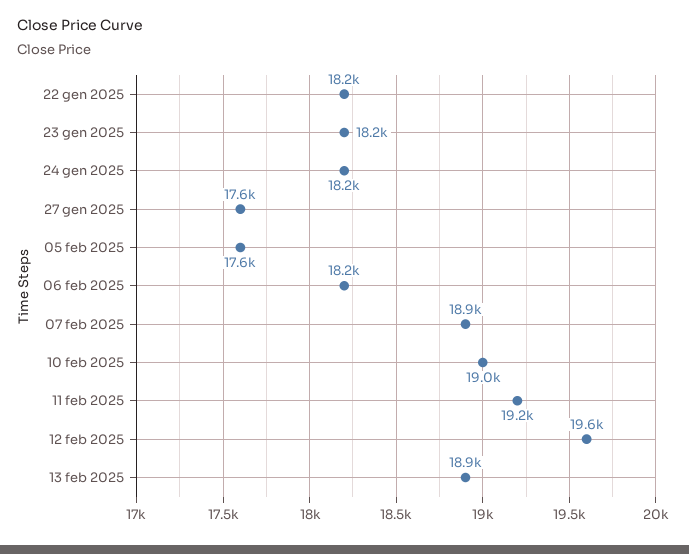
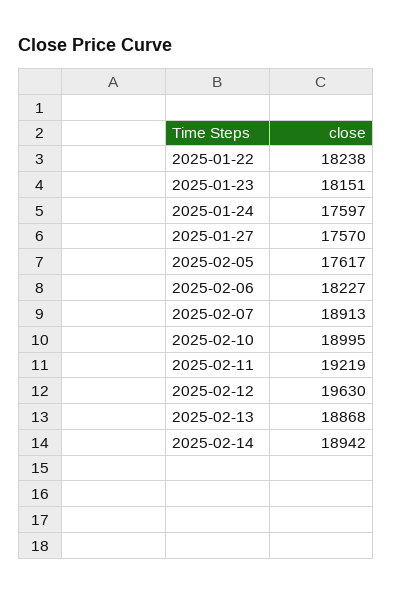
24 gen 2025: 18200 -> 17597
2025-02-14: none -> 18942

